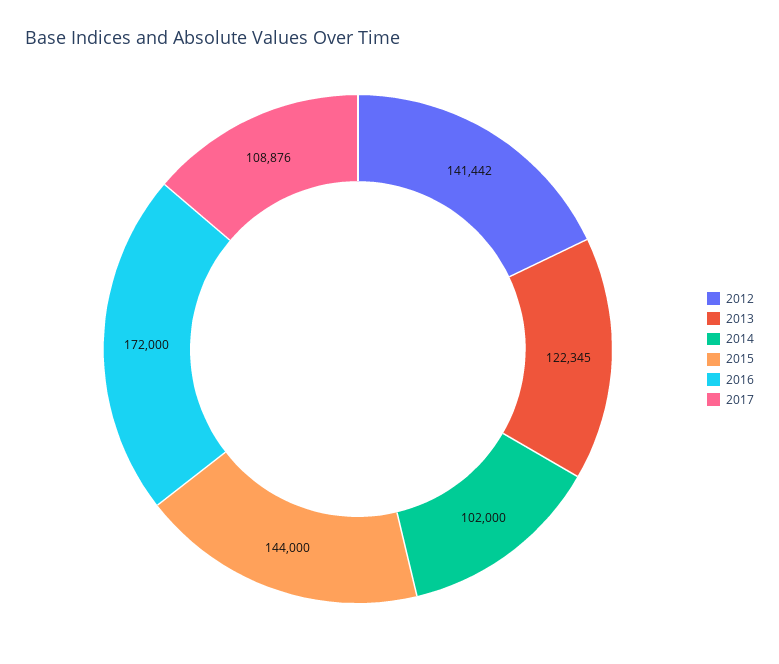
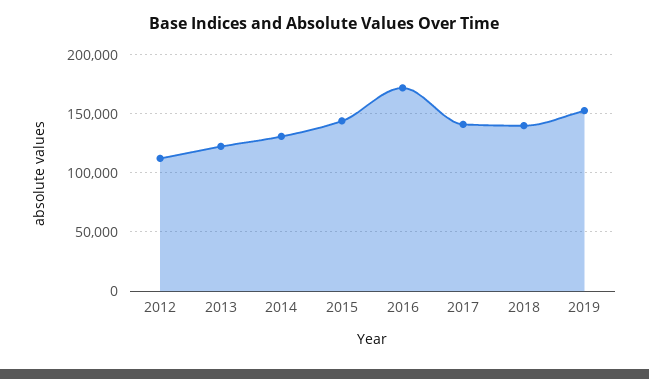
2012: 141442 -> 110000
2014: 102000 -> 130000
2017: 108876 -> 140000
2018: none -> 140000
2019: none -> 150000

